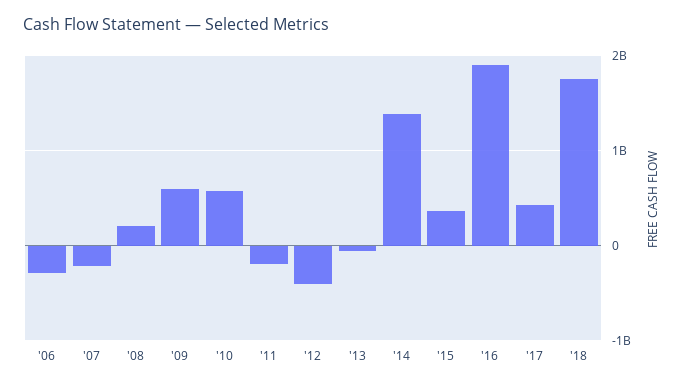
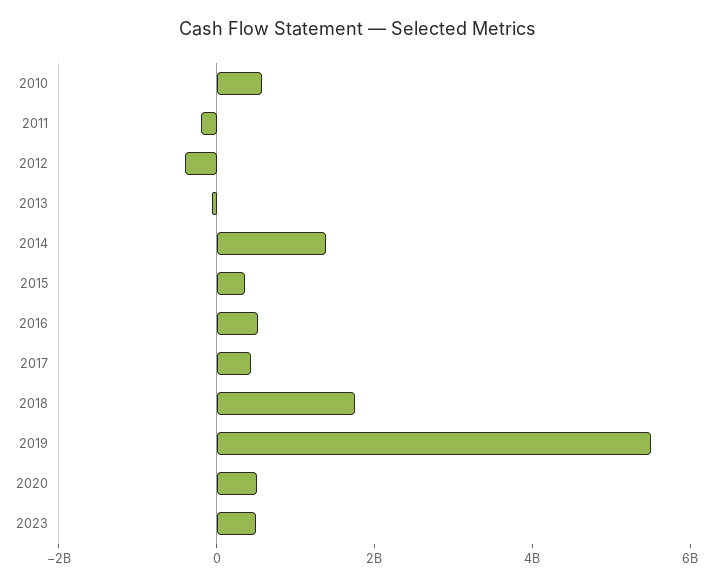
'06: -300000000 -> none
'07: -200000000 -> none
'08: 200000000 -> none
'09: 600000000 -> none
'16: 1900000000 -> 500000000
2019: none -> 5500000000
2020: none -> 500000000
2023: none -> 500000000

